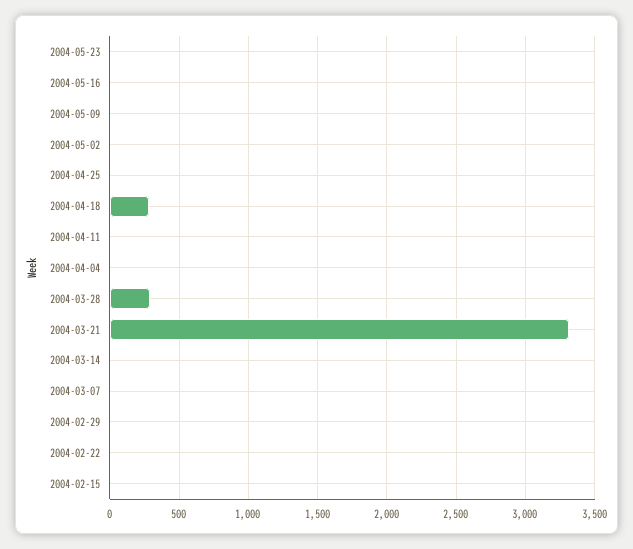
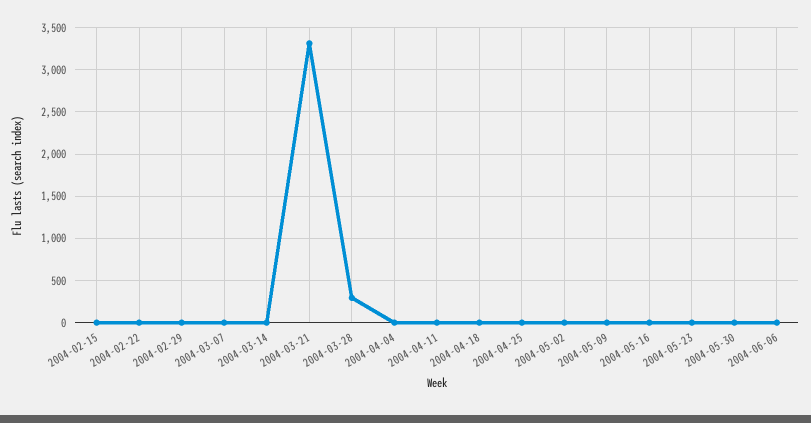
2004-04-18: 300 -> 0
2004-05-30: none -> 0
2004-06-06: none -> 0

